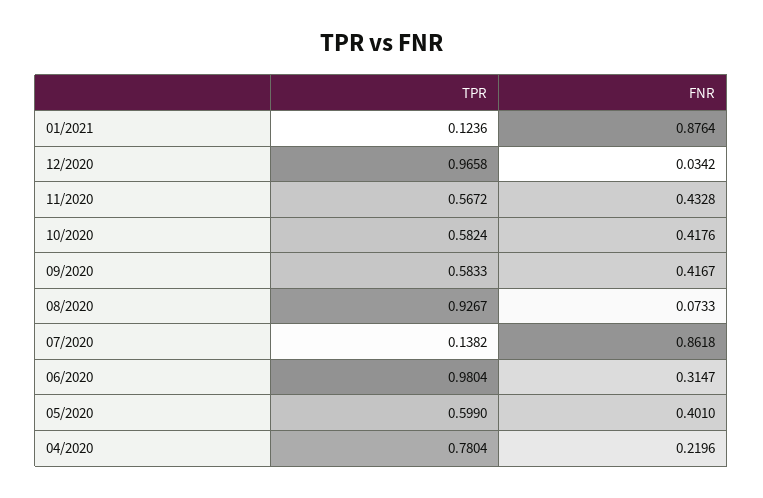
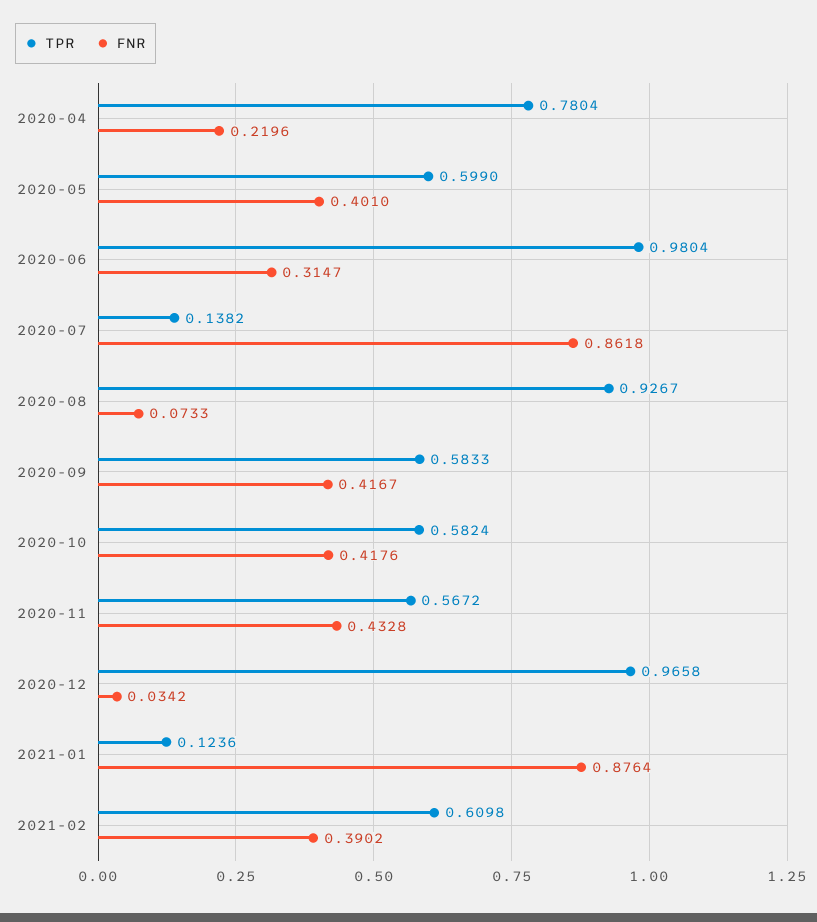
TPR, 2021-02: none -> 0.6098
FNR, 2021-02: none -> 0.3902

